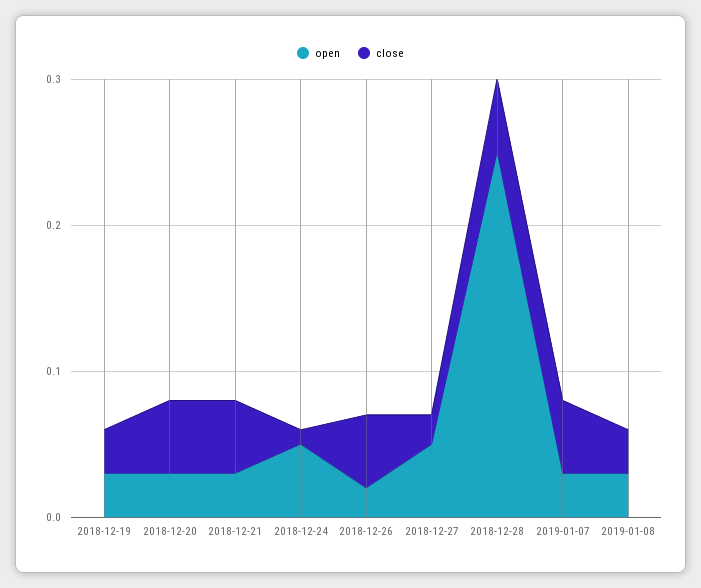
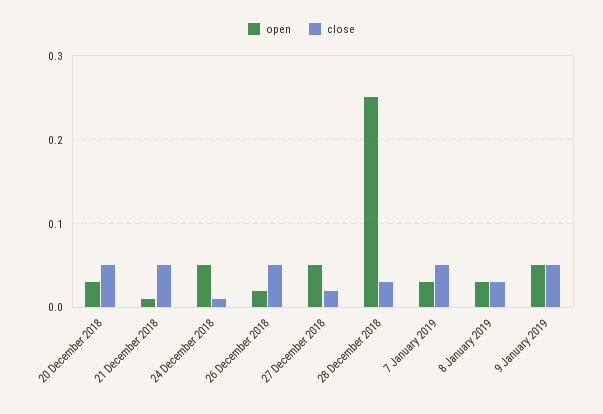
open, 2018-12-19: 0.03 -> none
close, 2018-12-19: 0.03 -> none
open, 2018-12-21: 0.03 -> 0.01
close, 2018-12-28: 0.05 -> 0.03
open, 9 January 2019: none -> 0.05
close, 9 January 2019: none -> 0.05

